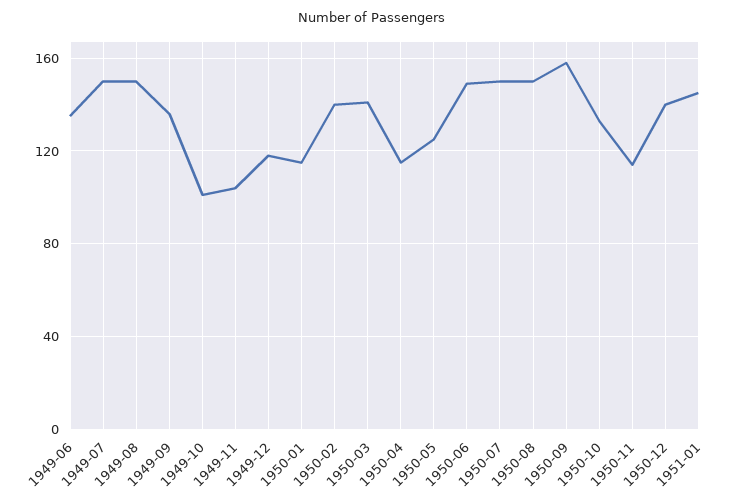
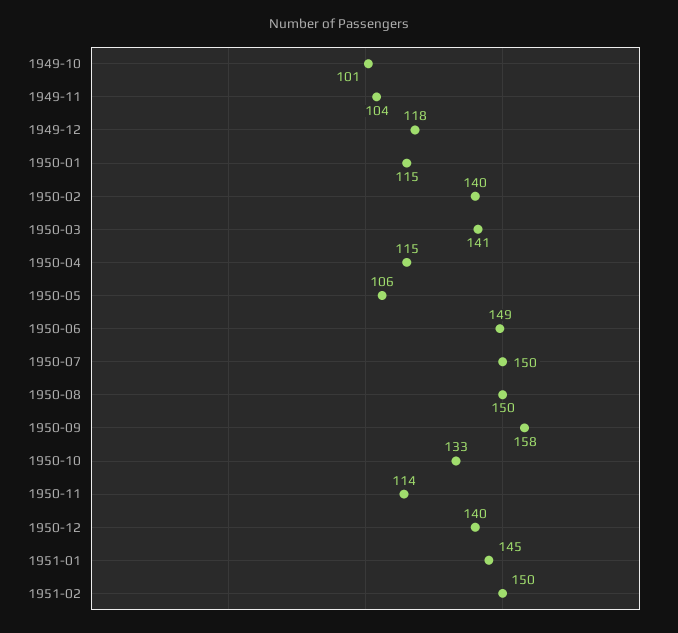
1949-06: 135 -> none
1949-07: 150 -> none
1949-08: 150 -> none
1949-09: 135 -> none
1950-05: 125 -> 106
1951-02: none -> 150

